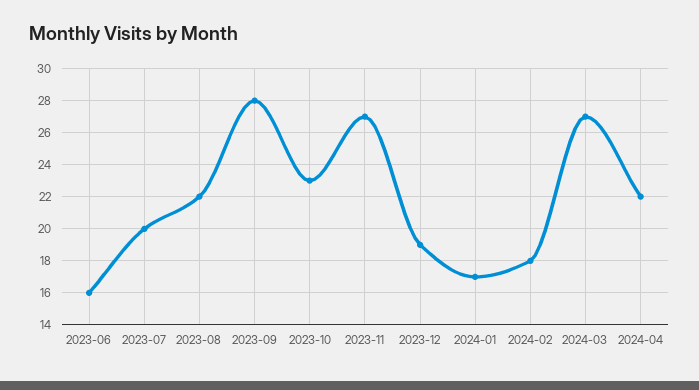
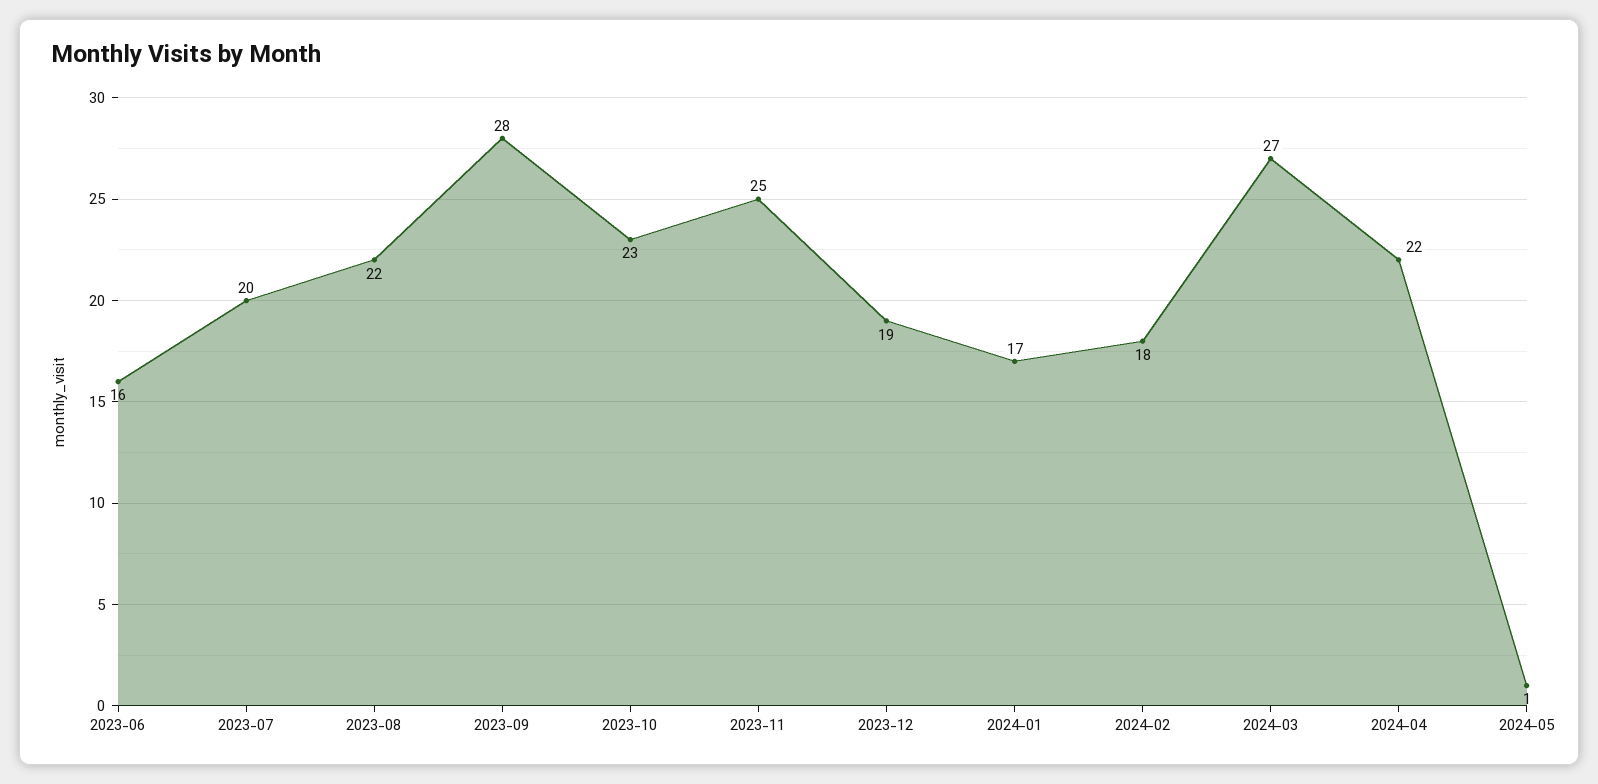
2023-11: 27 -> 25
2024-05: none -> 1

